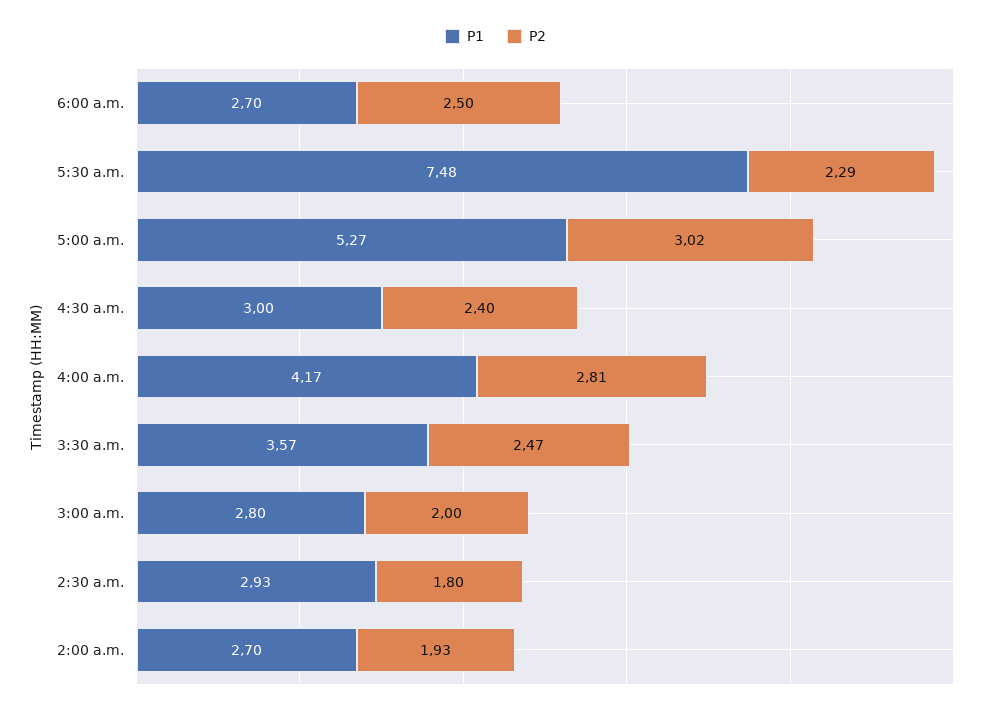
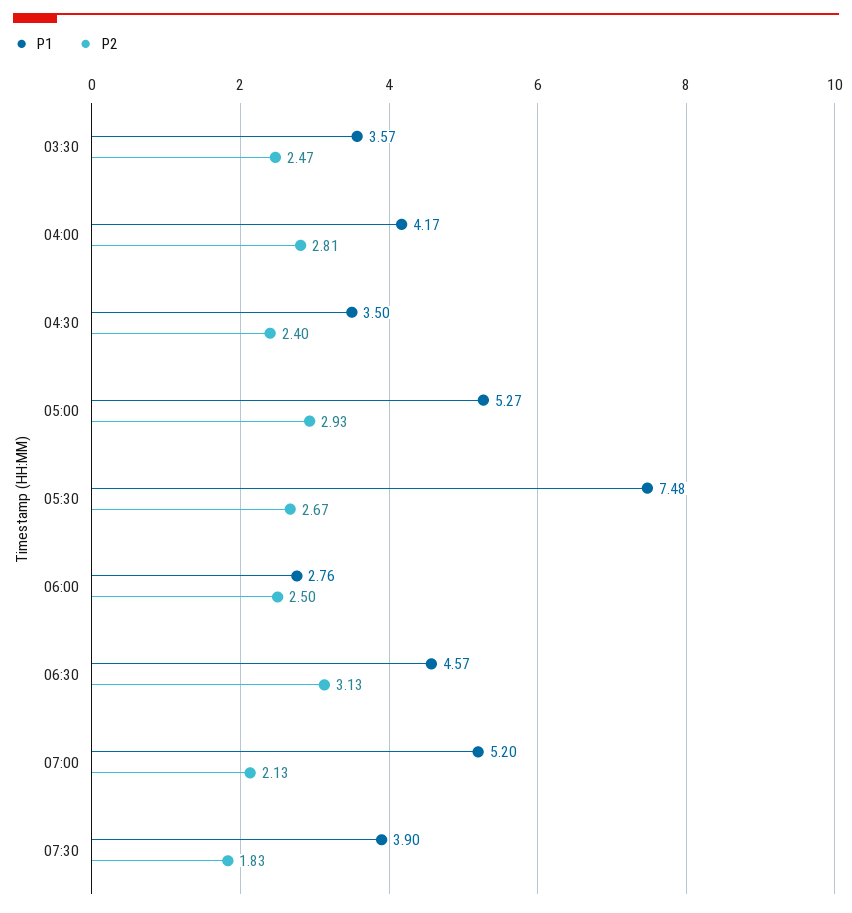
P1, 6:00 a.m.: 2.7 -> 2.76
P2, 5:30 a.m.: 2.29 -> 2.67
P2, 5:00 a.m.: 3.02 -> 2.93
P1, 4:30 a.m.: 3 -> 3.5
P1, 3:00 a.m.: 2.8 -> none
P2, 3:00 a.m.: 2 -> none
P1, 2:30 a.m.: 2.93 -> none
P2, 2:30 a.m.: 1.8 -> none
P1, 2:00 a.m.: 2.7 -> none
P2, 2:00 a.m.: 1.93 -> none
P1, 06:30: none -> 4.57
P2, 06:30: none -> 3.13
P1, 07:00: none -> 5.2
P2, 07:00: none -> 2.13
P1, 07:30: none -> 3.9
P2, 07:30: none -> 1.83

